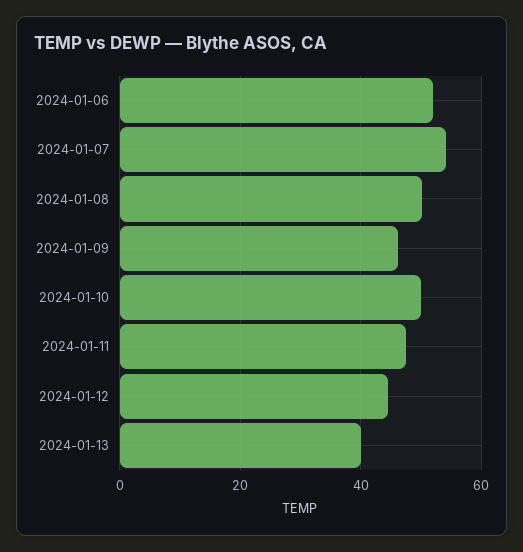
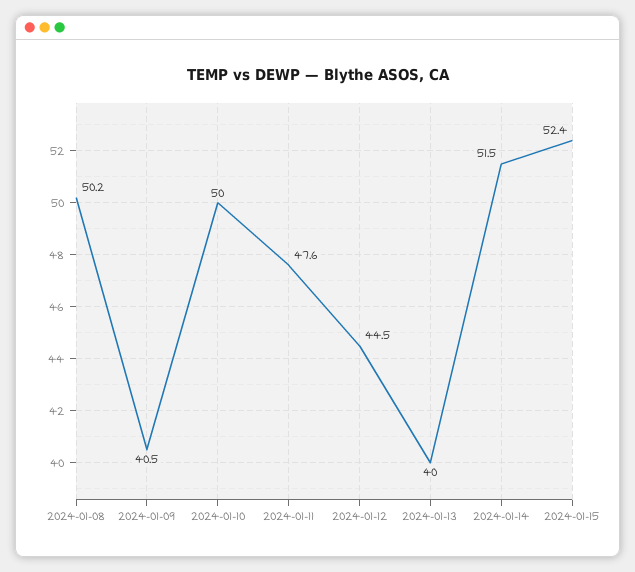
2024-01-06: 52 -> none
2024-01-07: 54 -> none
2024-01-09: 46 -> 40.5
2024-01-14: none -> 51.5
2024-01-15: none -> 52.4

